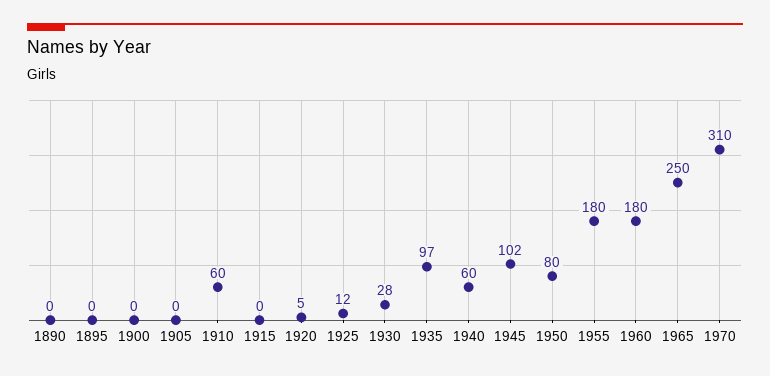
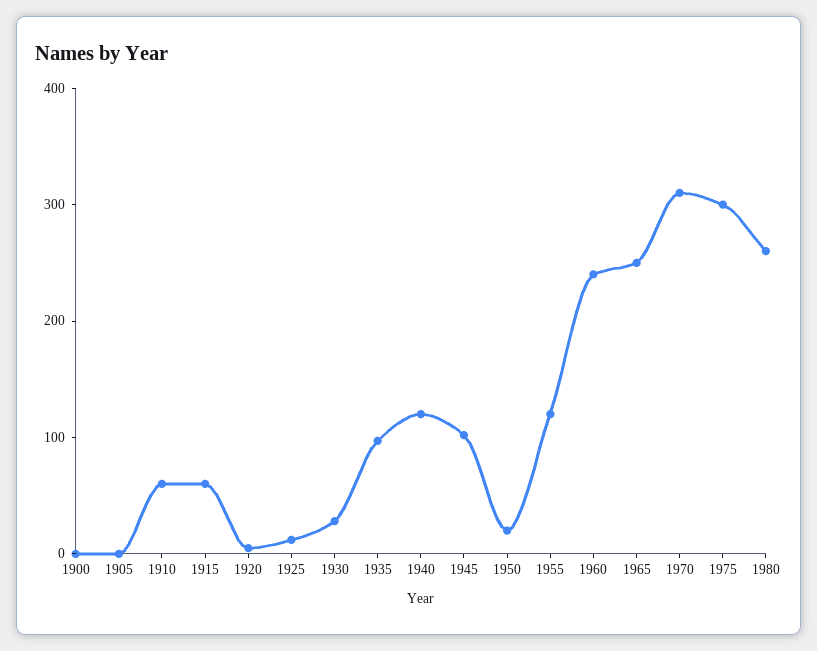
1890: 0 -> none
1895: 0 -> none
1915: 0 -> 60
1940: 60 -> 120
1950: 80 -> 20
1955: 180 -> 120
1960: 180 -> 240
1975: none -> 300
1980: none -> 260

